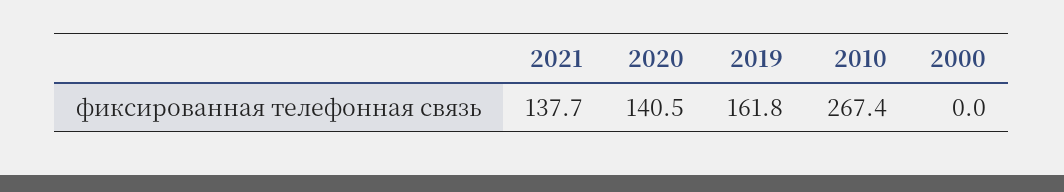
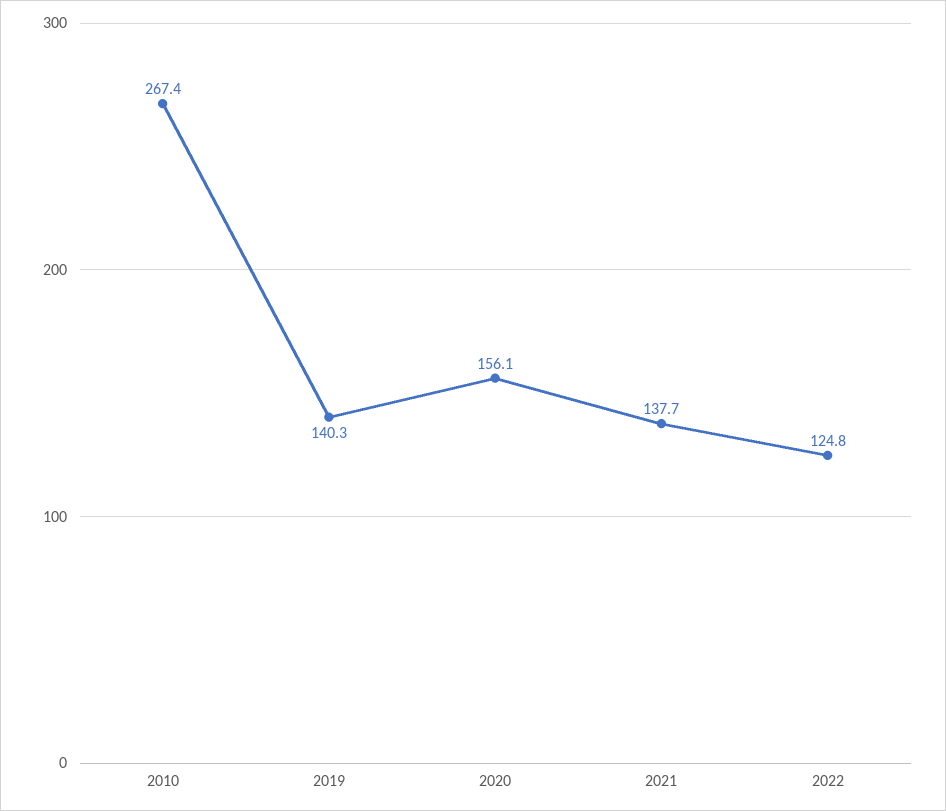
2020: 140.5 -> 156.1
2019: 161.8 -> 140.3
2000: 0 -> none
2022: none -> 124.8

